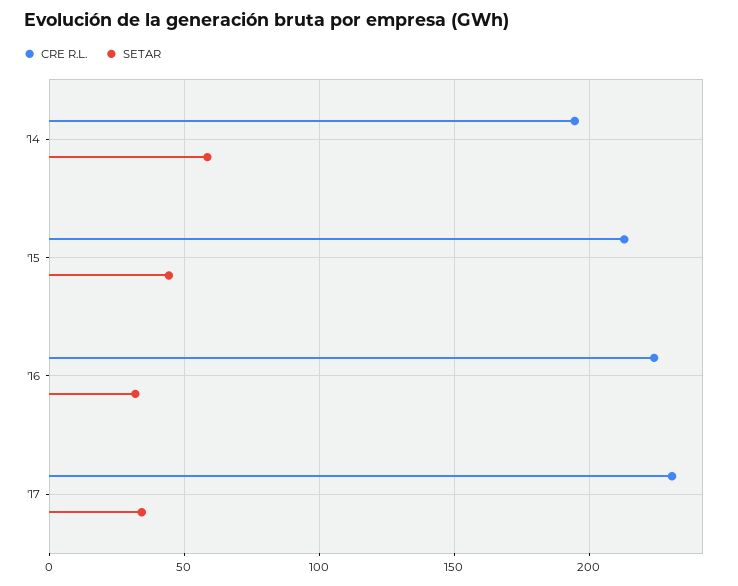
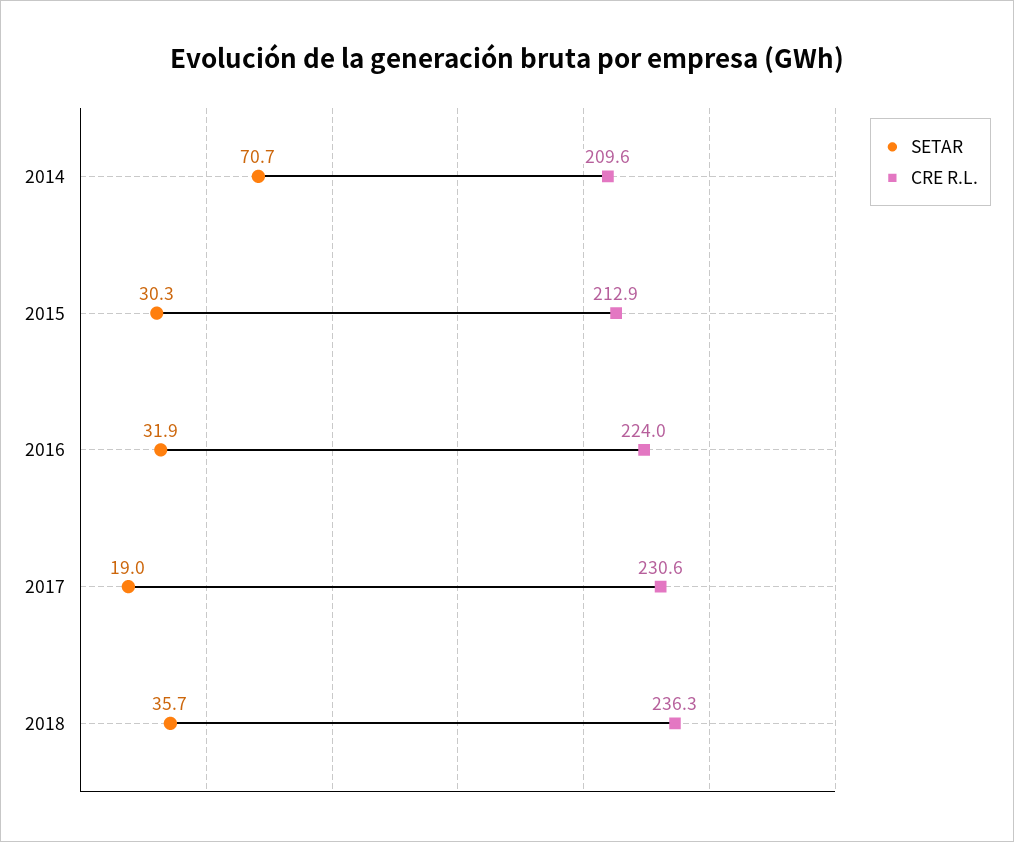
CRE R.L., '14: 195 -> 209.6
SETAR, '14: 60 -> 70.7
SETAR, '15: 45 -> 30.3
SETAR, '17: 35 -> 19
SETAR, 2018: none -> 35.7
CRE R.L., 2018: none -> 236.3

